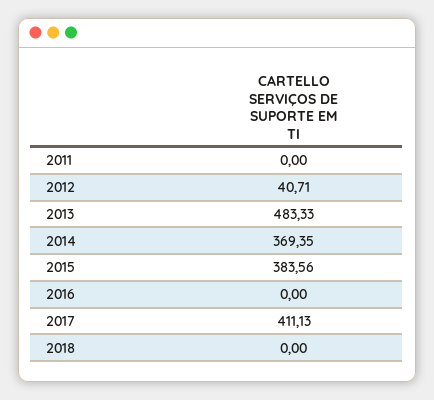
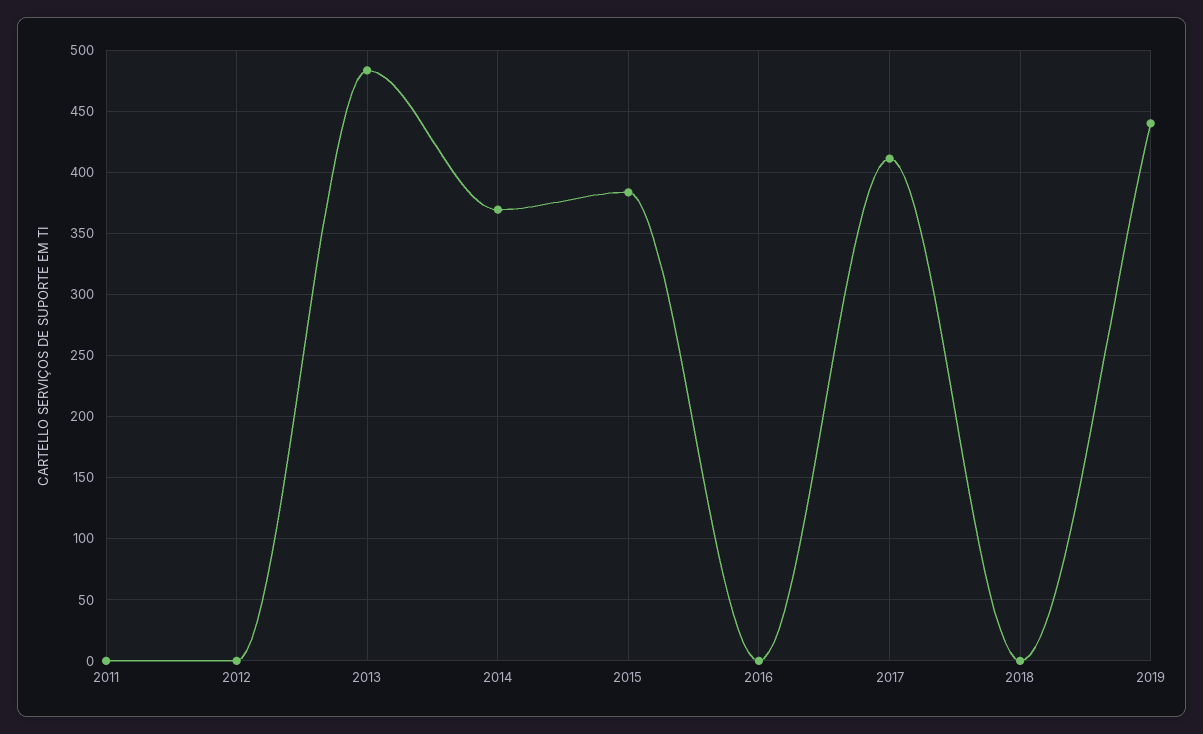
2012: 40.71 -> 0
2019: none -> 440

